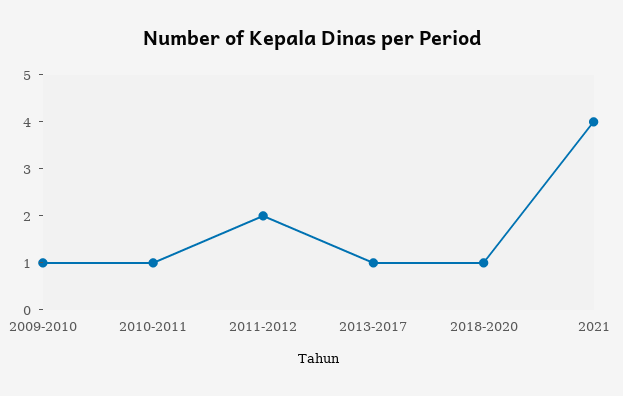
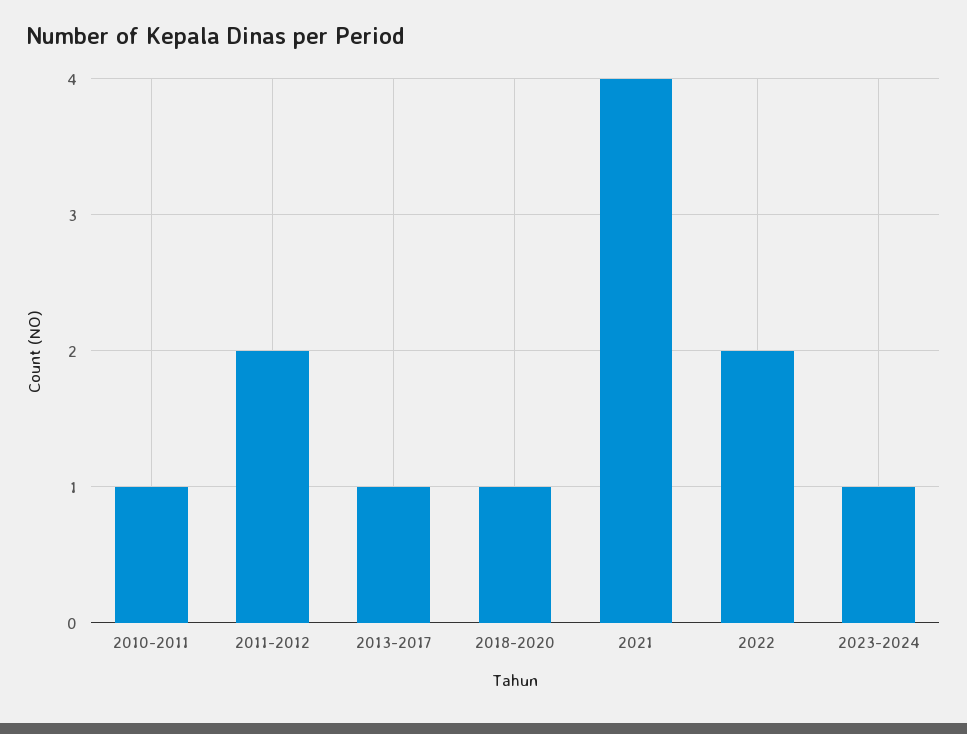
2009-2010: 1 -> none
2022: none -> 2
2023-2024: none -> 1

